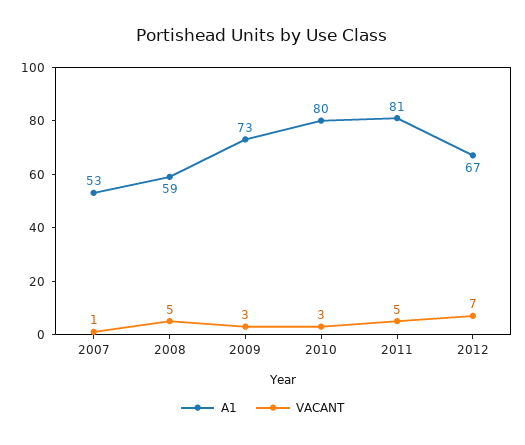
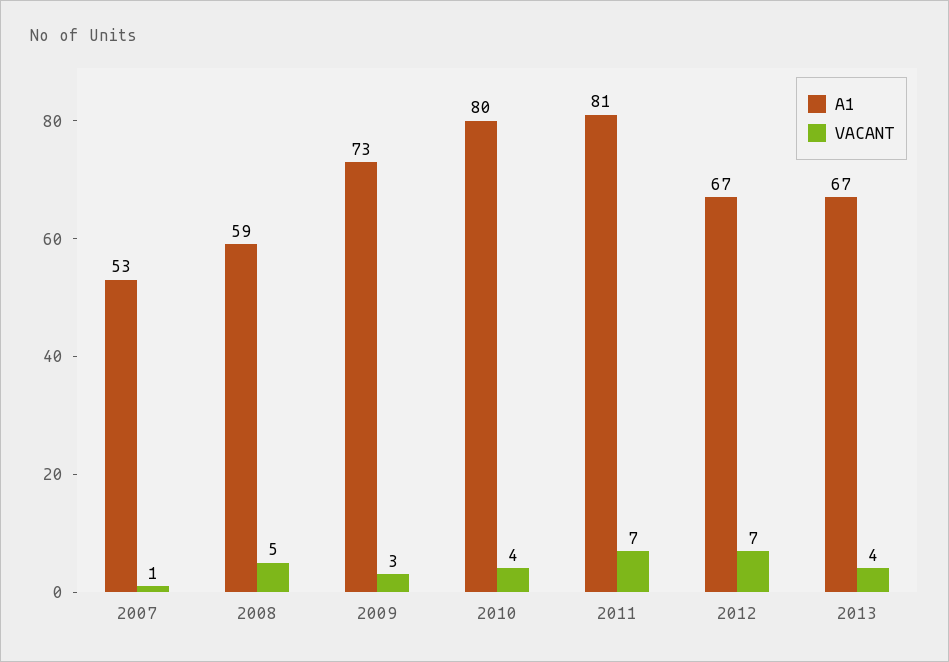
VACANT, 2010: 3 -> 4
VACANT, 2011: 5 -> 7
A1, 2013: none -> 67
VACANT, 2013: none -> 4

